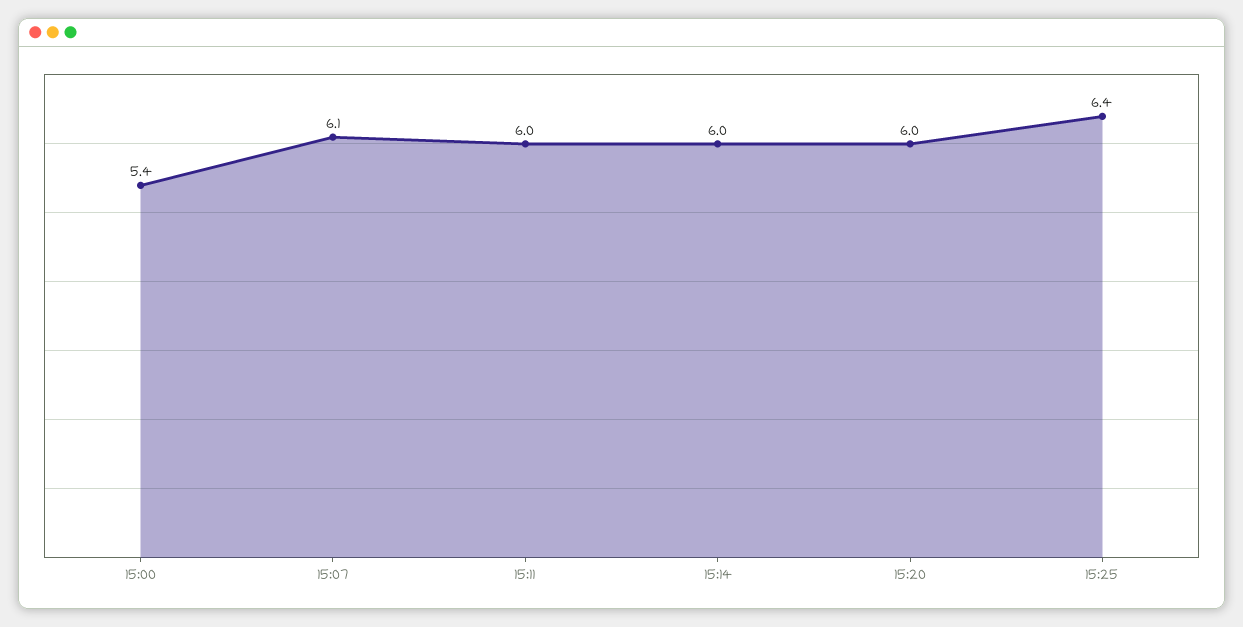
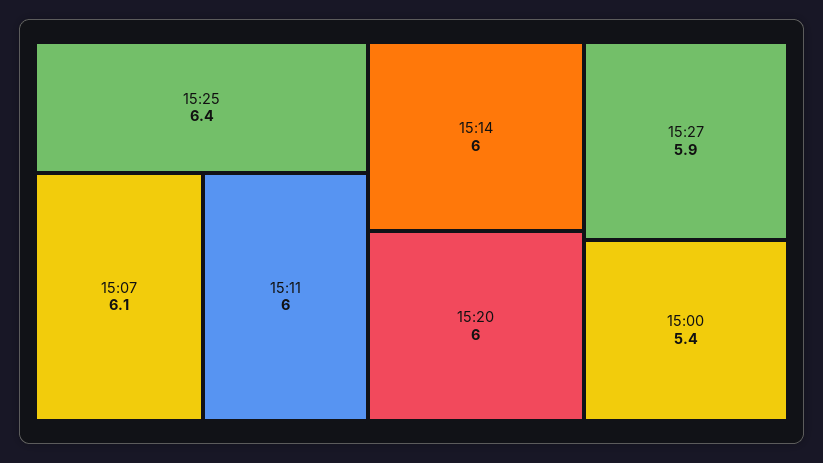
15:27: none -> 5.9

